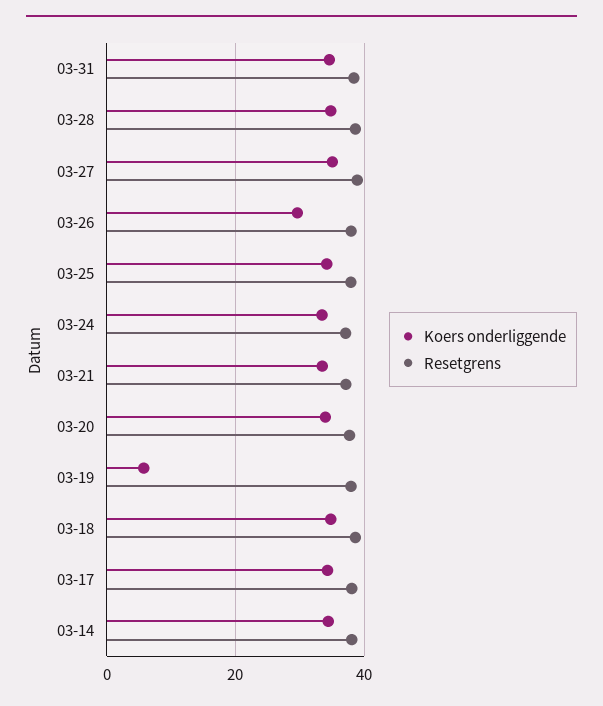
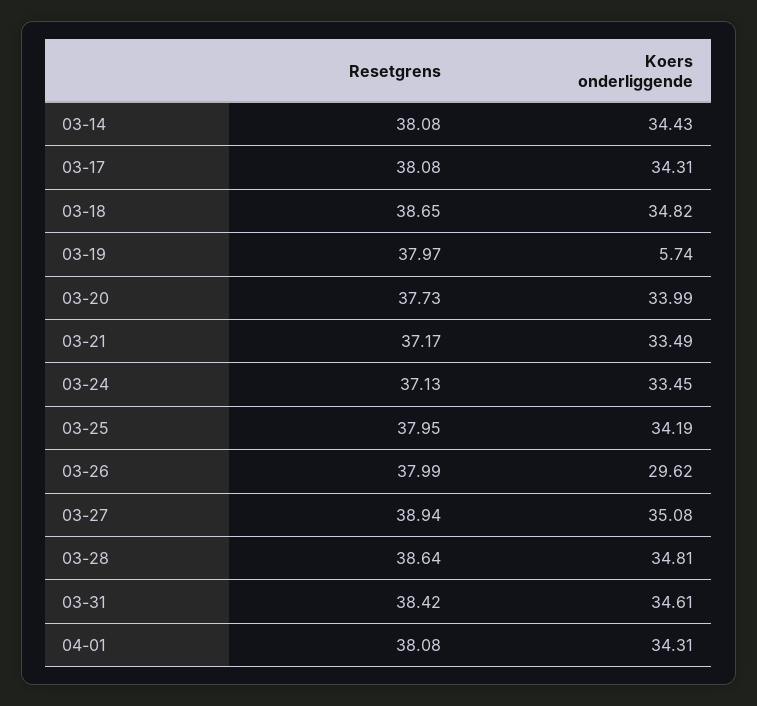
Resetgrens, 04-01: none -> 38.08
Koers onderliggende, 04-01: none -> 34.31

